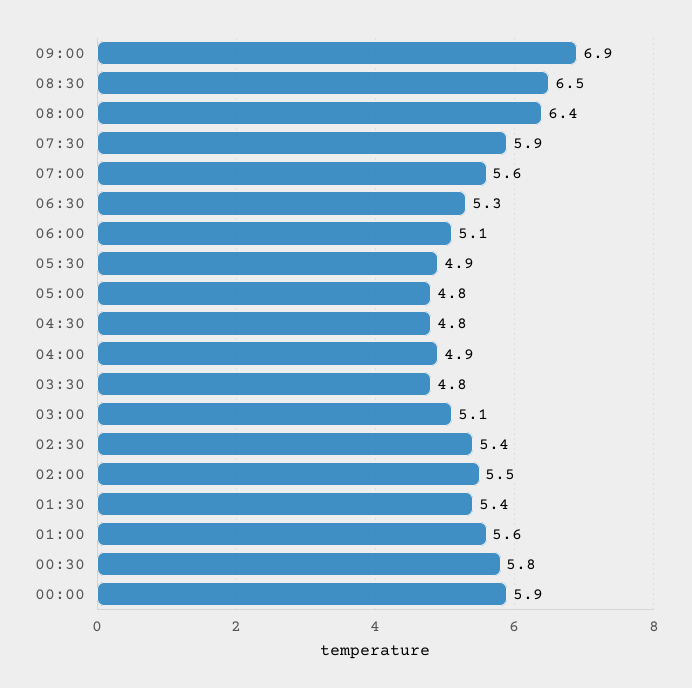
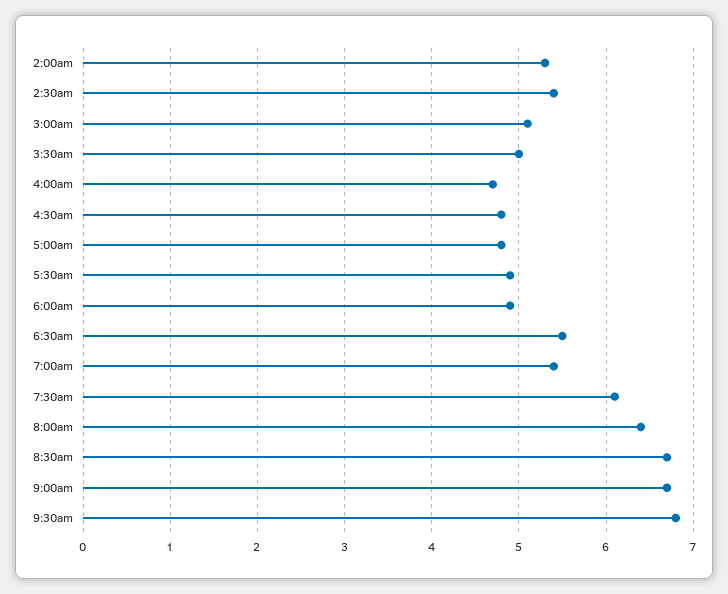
09:00: 6.9 -> 6.7
08:30: 6.5 -> 6.7
07:30: 5.9 -> 6.1
07:00: 5.6 -> 5.4
06:30: 5.3 -> 5.5
06:00: 5.1 -> 4.9
04:00: 4.9 -> 4.7
03:30: 4.8 -> 5
02:00: 5.5 -> 5.3
01:30: 5.4 -> none
01:00: 5.6 -> none
00:30: 5.8 -> none
00:00: 5.9 -> none
9:30am: none -> 6.8

